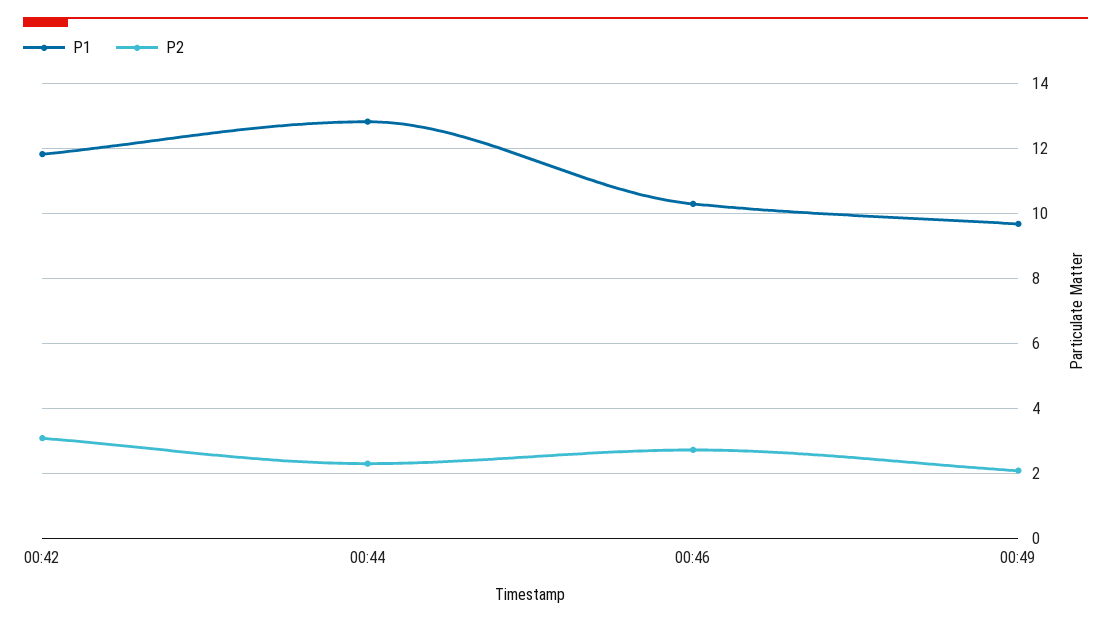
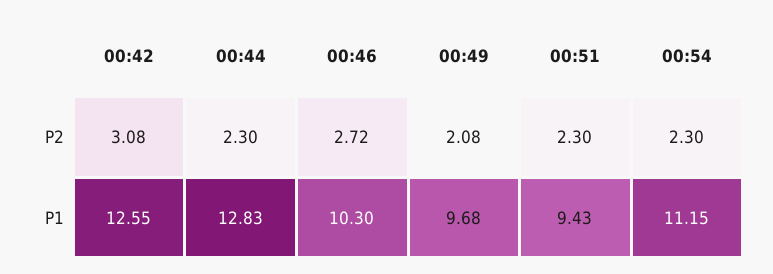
P1, 00:42: 11.8 -> 12.55
P2, 00:51: none -> 2.3
P2, 00:54: none -> 2.3
P1, 00:51: none -> 9.43
P1, 00:54: none -> 11.15

